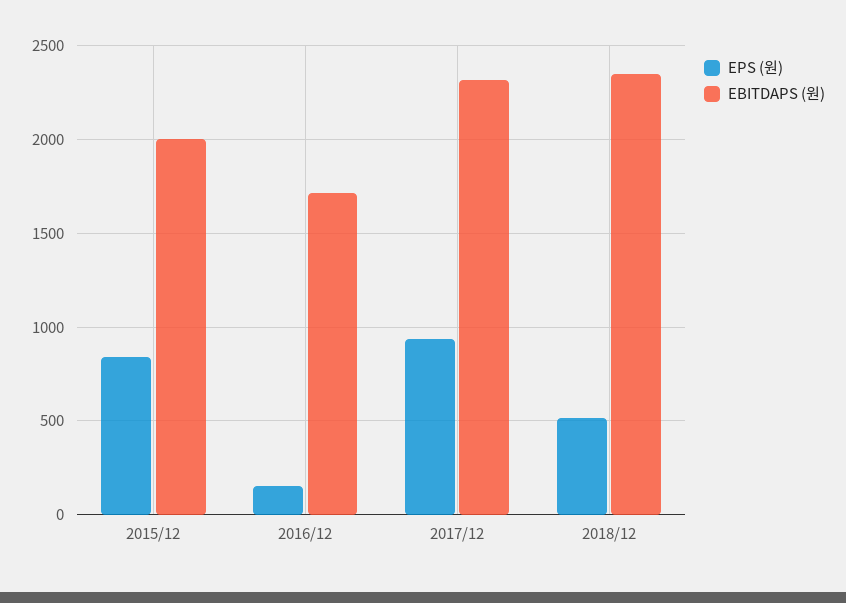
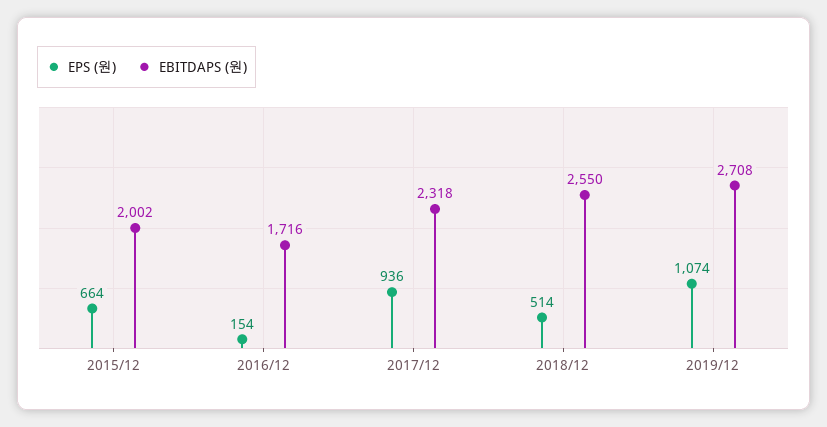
EPS (원), 2015/12: 850 -> 664
EBITDAPS (원), 2018/12: 2350 -> 2550
EPS (원), 2019/12: none -> 1074
EBITDAPS (원), 2019/12: none -> 2708

